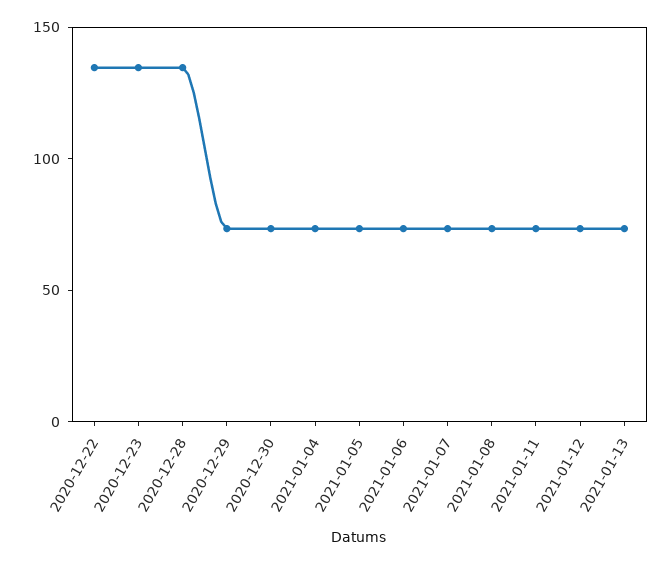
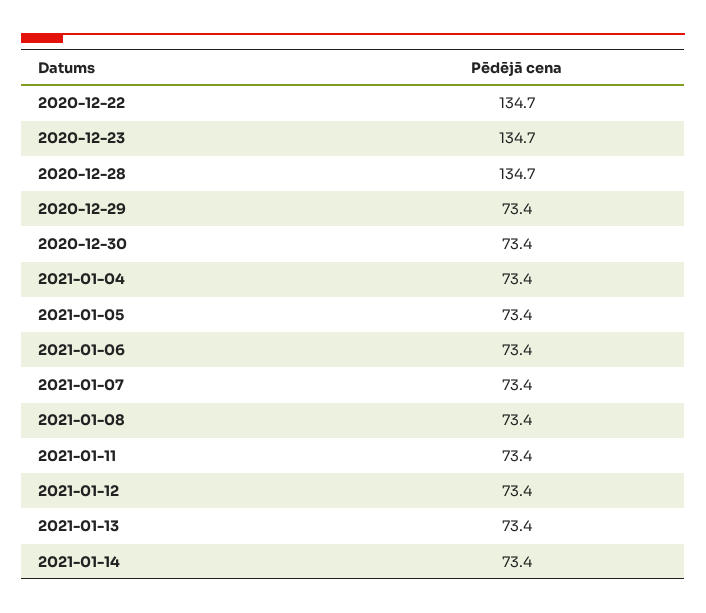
2021-01-14: none -> 73.4

